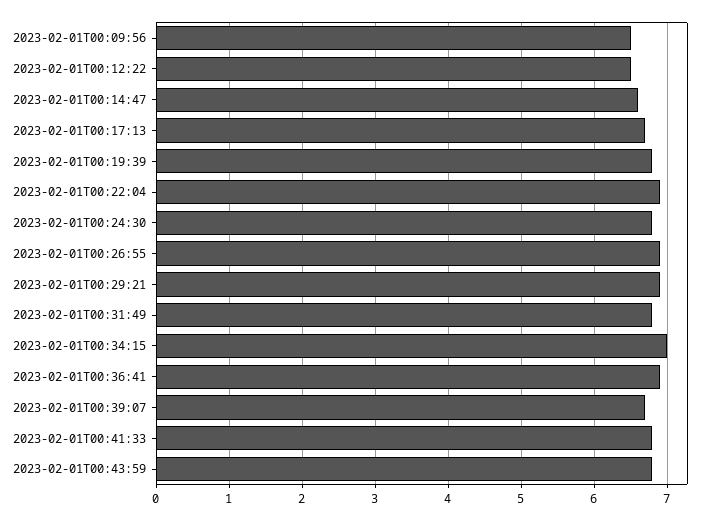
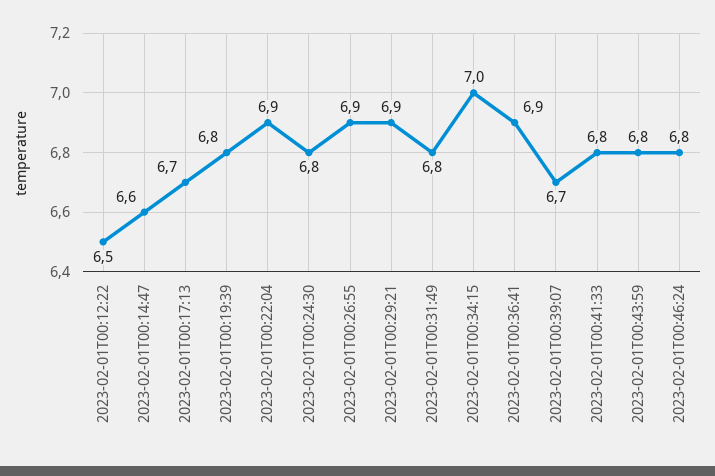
2023-02-01T00:09:56: 6.5 -> none
2023-02-01T00:46:24: none -> 6.8

